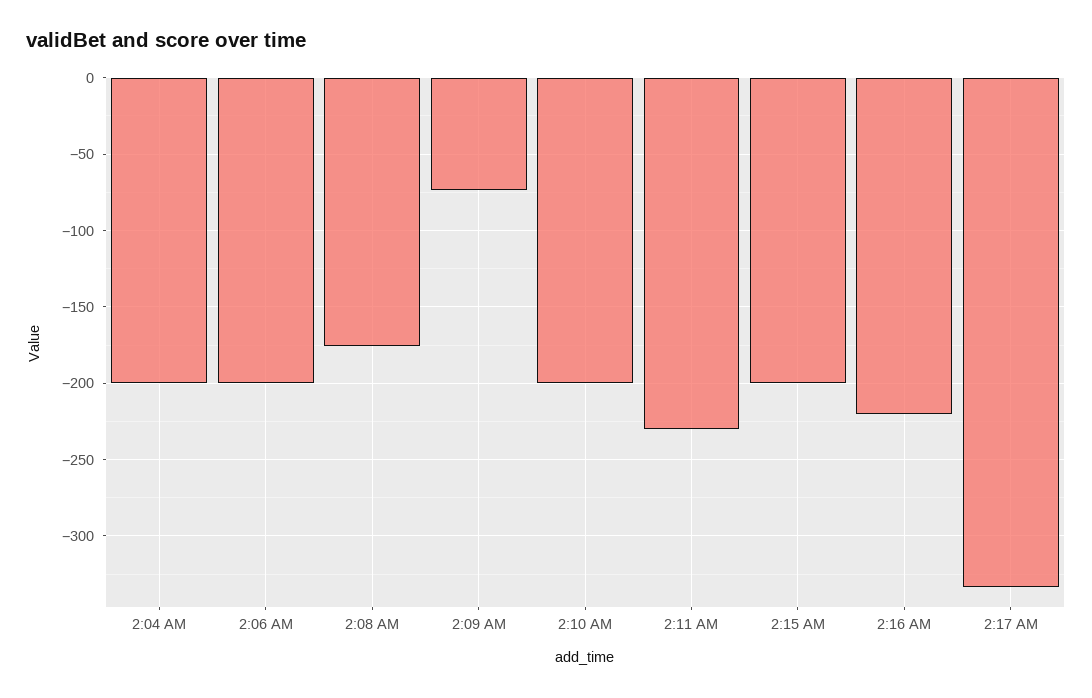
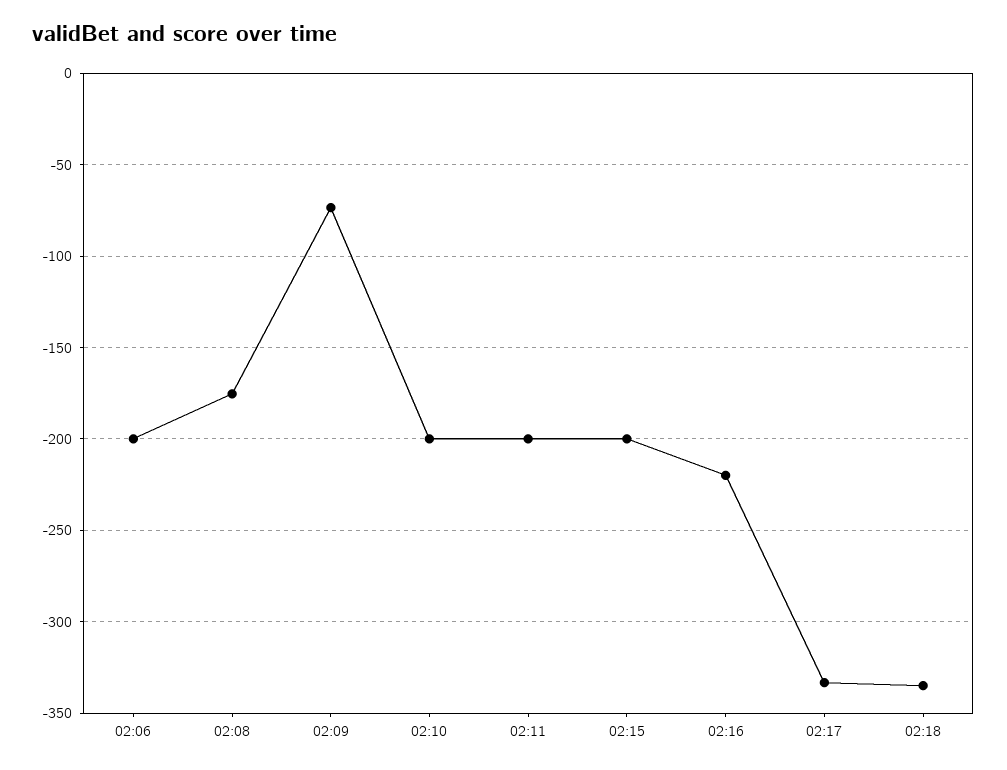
2:04 AM: -200 -> none
2:11 AM: -230 -> -200
02:18: none -> -335

